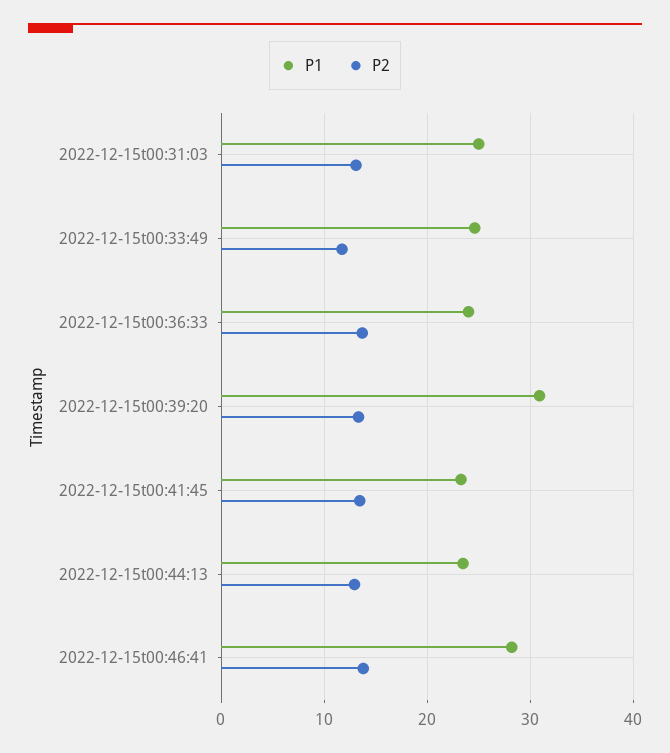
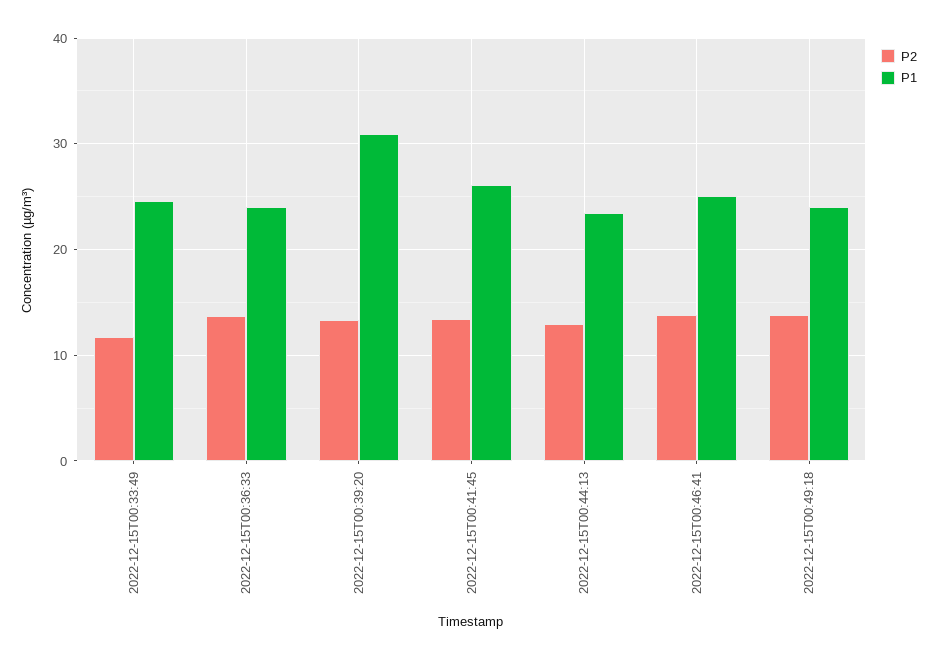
P1, 2022-12-15t00:31:03: 25 -> none
P2, 2022-12-15t00:31:03: 13 -> none
P1, 2022-12-15t00:41:45: 23 -> 26
P1, 2022-12-15t00:46:41: 28 -> 25
P2, 2022-12-15T00:49:18: none -> 14
P1, 2022-12-15T00:49:18: none -> 24

